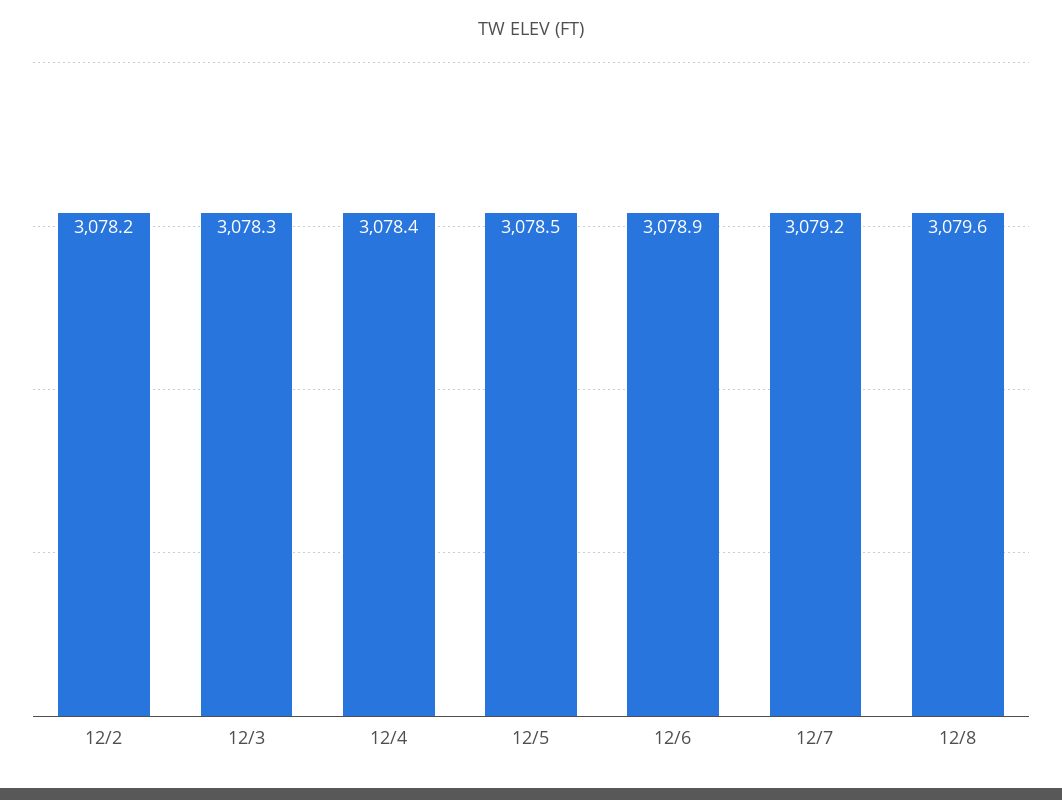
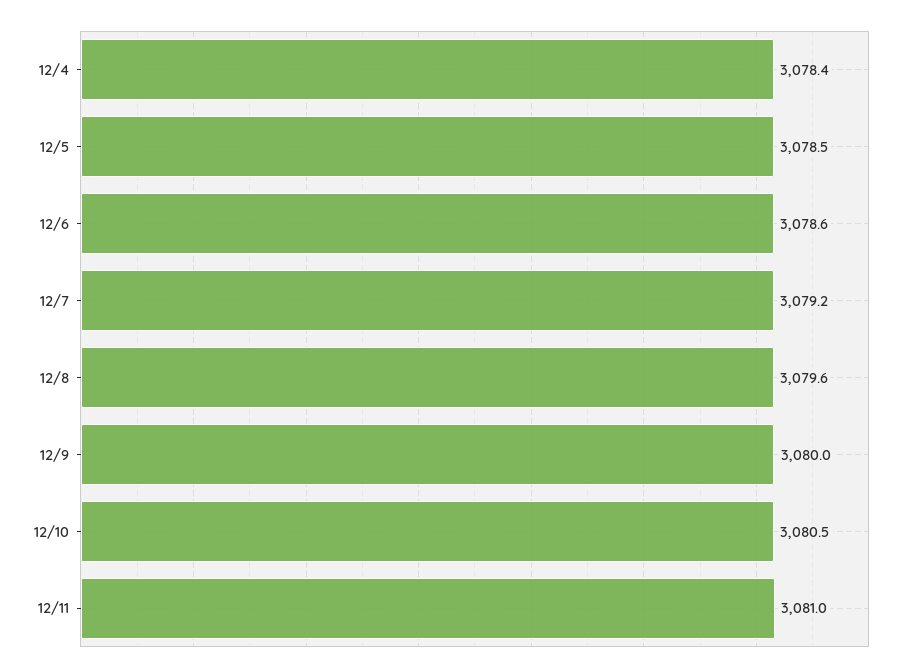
12/2: 3078.2 -> none
12/3: 3078.3 -> none
12/6: 3078.9 -> 3078.6
12/9: none -> 3080
12/10: none -> 3080.5
12/11: none -> 3081

